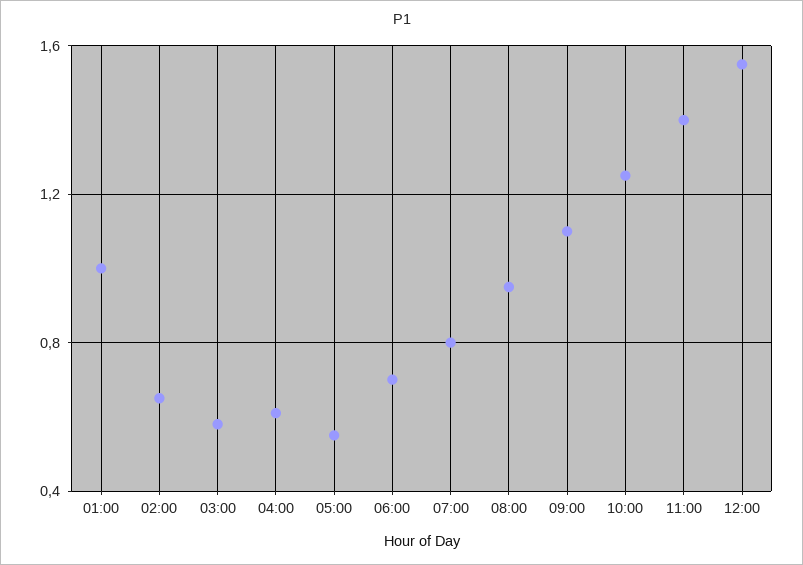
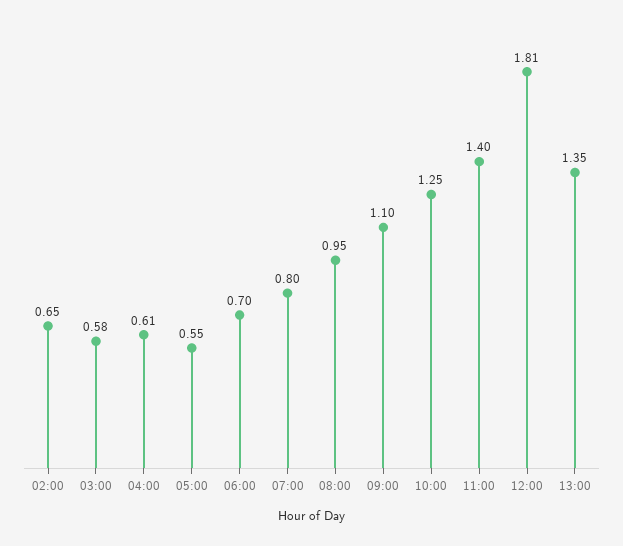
01:00: 1 -> none
12:00: 1.55 -> 1.81
13:00: none -> 1.35

